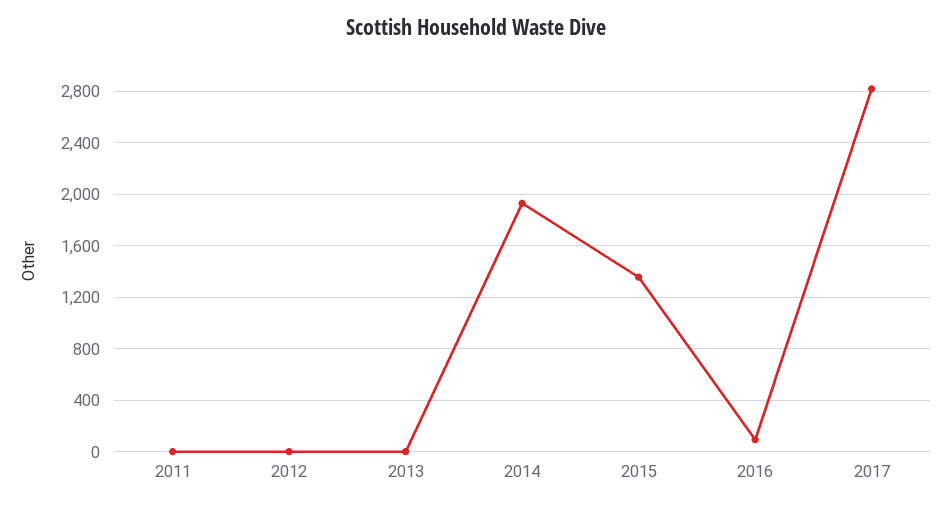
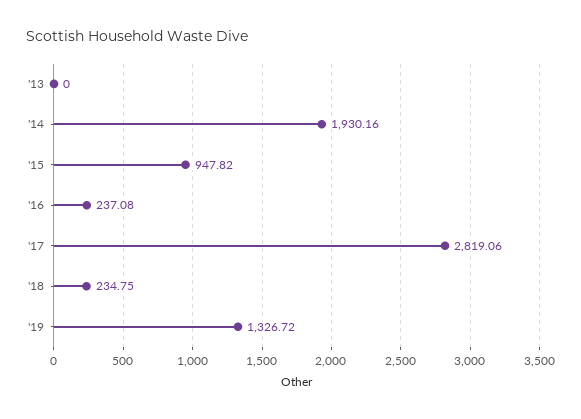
2011: 0 -> none
2012: 0 -> none
2015: 1350 -> 947.82
2016: 100 -> 237.08
'18: none -> 234.75
'19: none -> 1326.72

